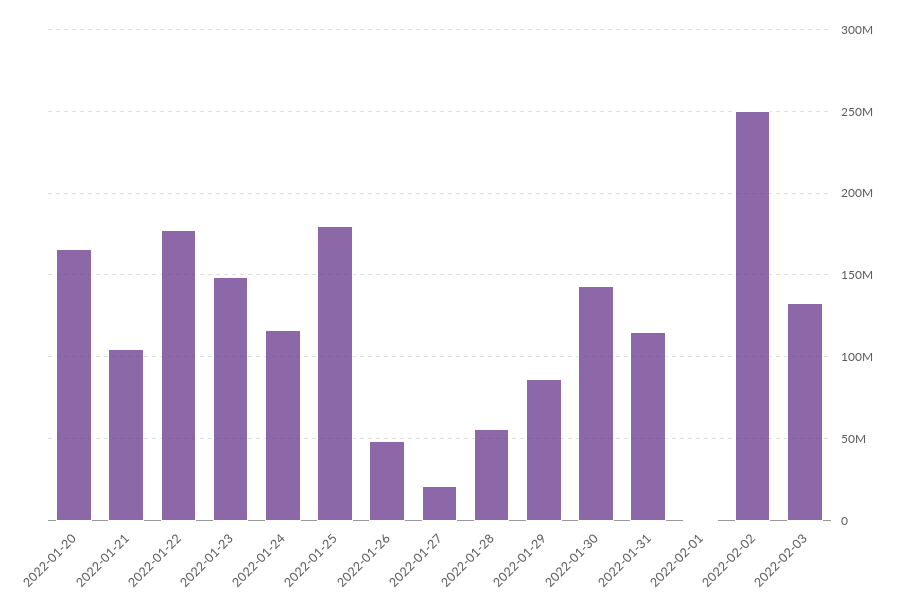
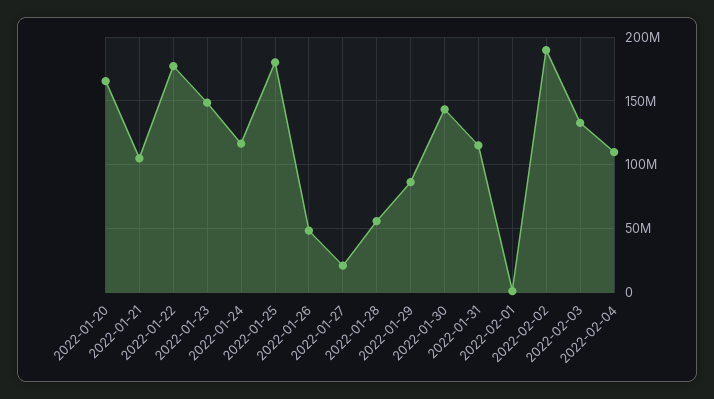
2022-02-02: 250000000 -> 190000000
2022-02-04: none -> 110000000

